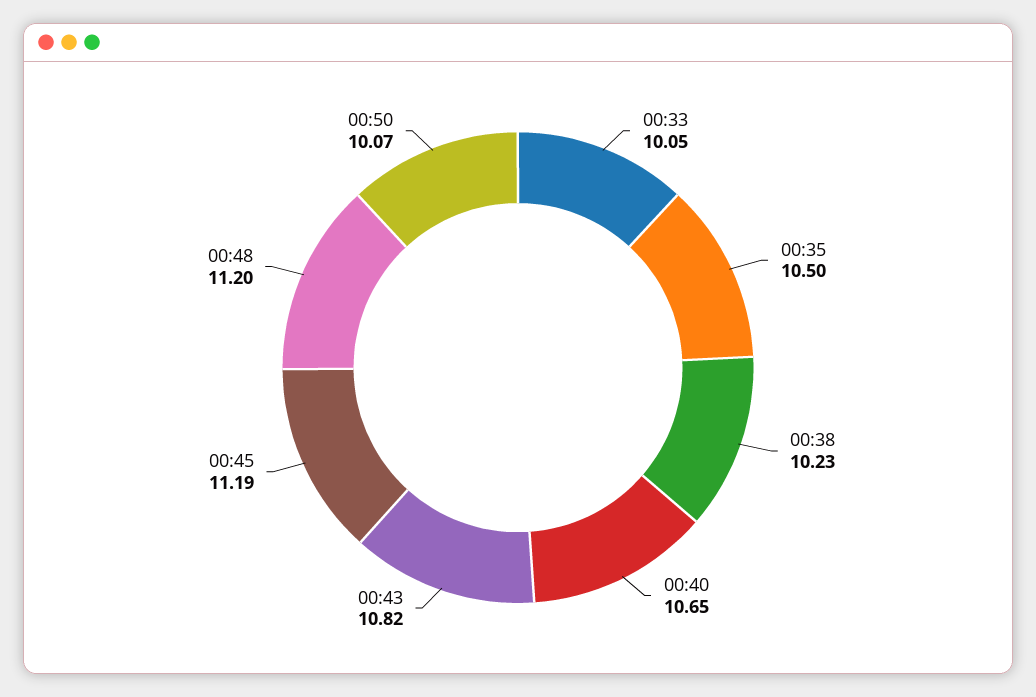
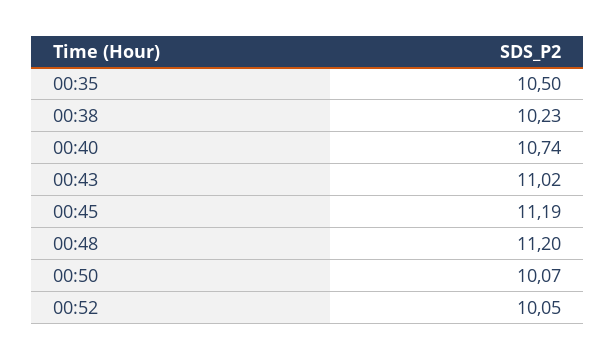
00:33: 10.05 -> none
00:40: 10.65 -> 10.74
00:43: 10.82 -> 11.02
00:52: none -> 10.05

